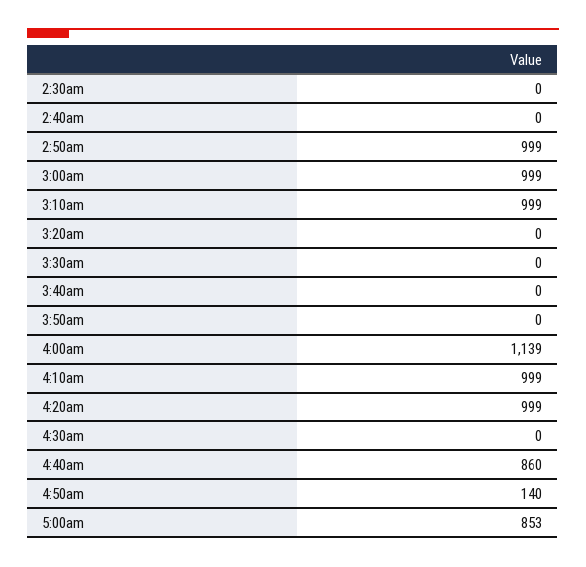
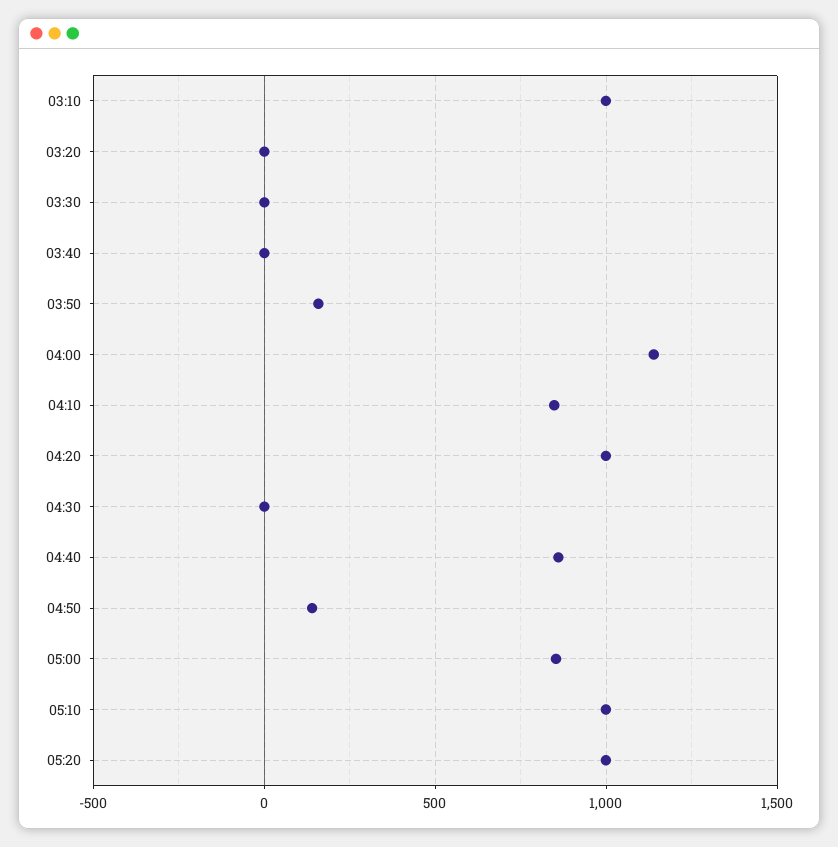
2:30am: 0 -> none
2:40am: 0 -> none
2:50am: 999 -> none
3:00am: 999 -> none
3:50am: 0 -> 150
4:10am: 999 -> 850
05:10: none -> 1000
05:20: none -> 1000

